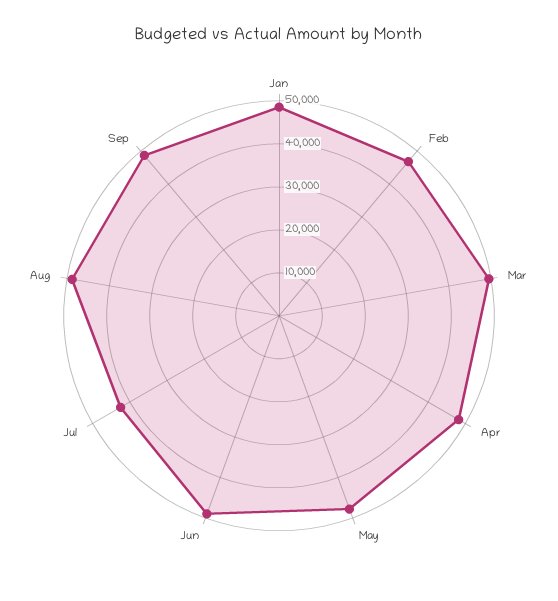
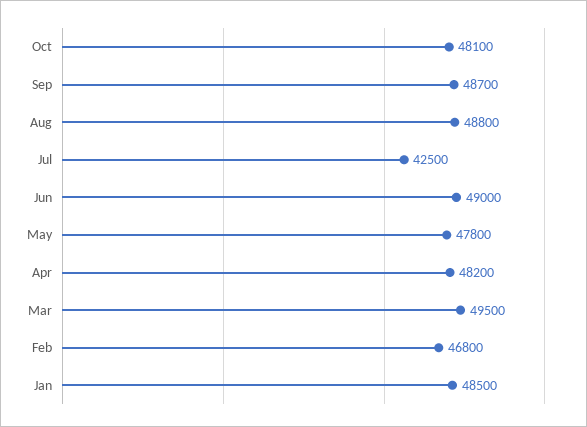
Oct: none -> 48100

